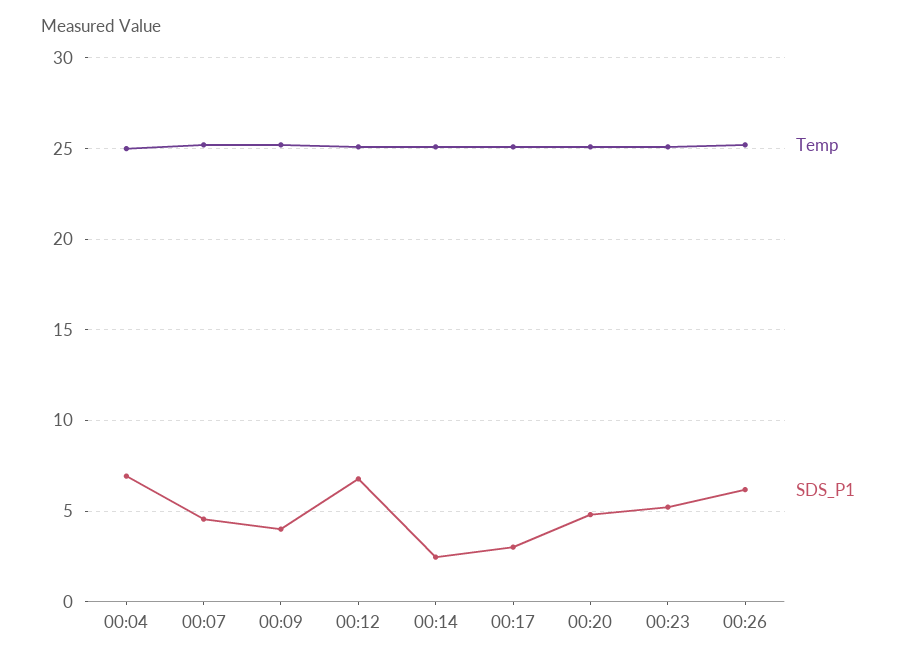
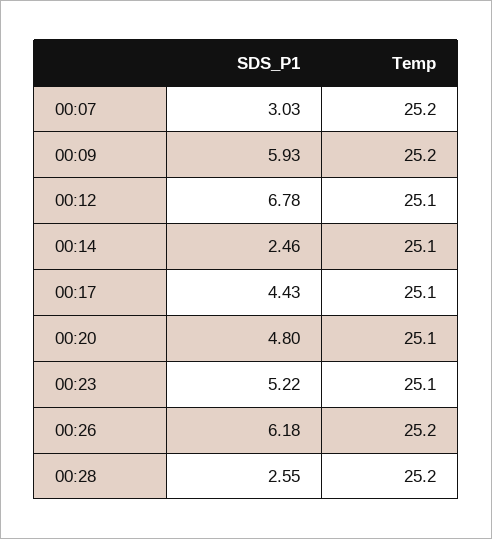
Temp, 00:04: 25 -> none
SDS_P1, 00:04: 7 -> none
SDS_P1, 00:07: 4.5 -> 3.03
SDS_P1, 00:09: 4 -> 5.93
SDS_P1, 00:17: 3 -> 4.43
SDS_P1, 00:28: none -> 2.55
Temp, 00:28: none -> 25.2

